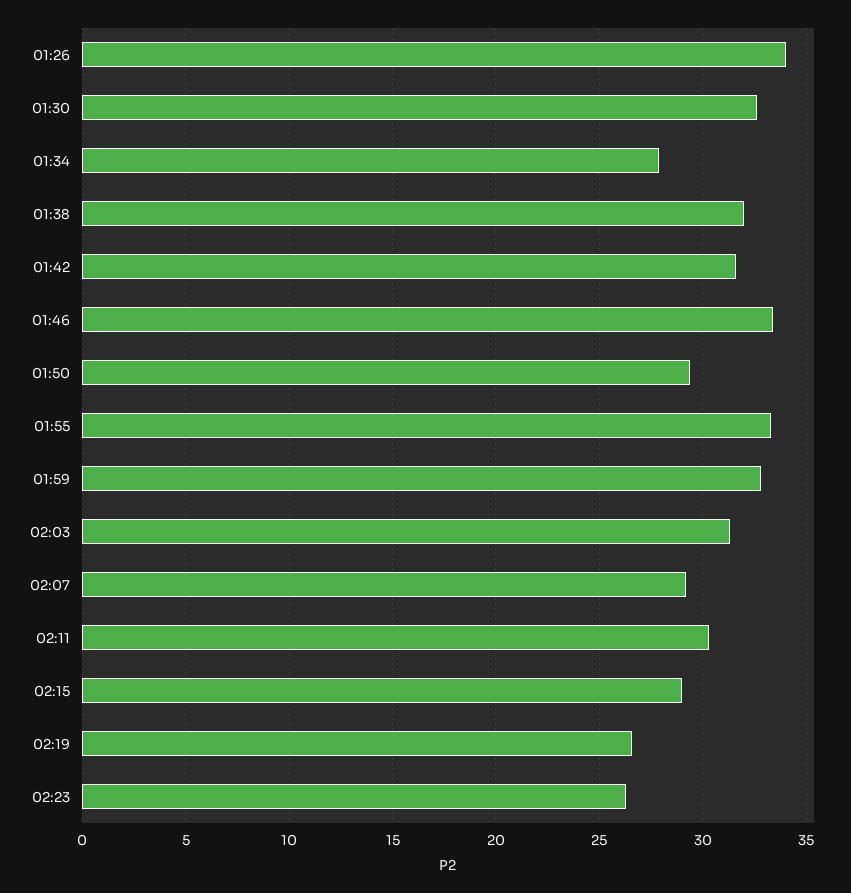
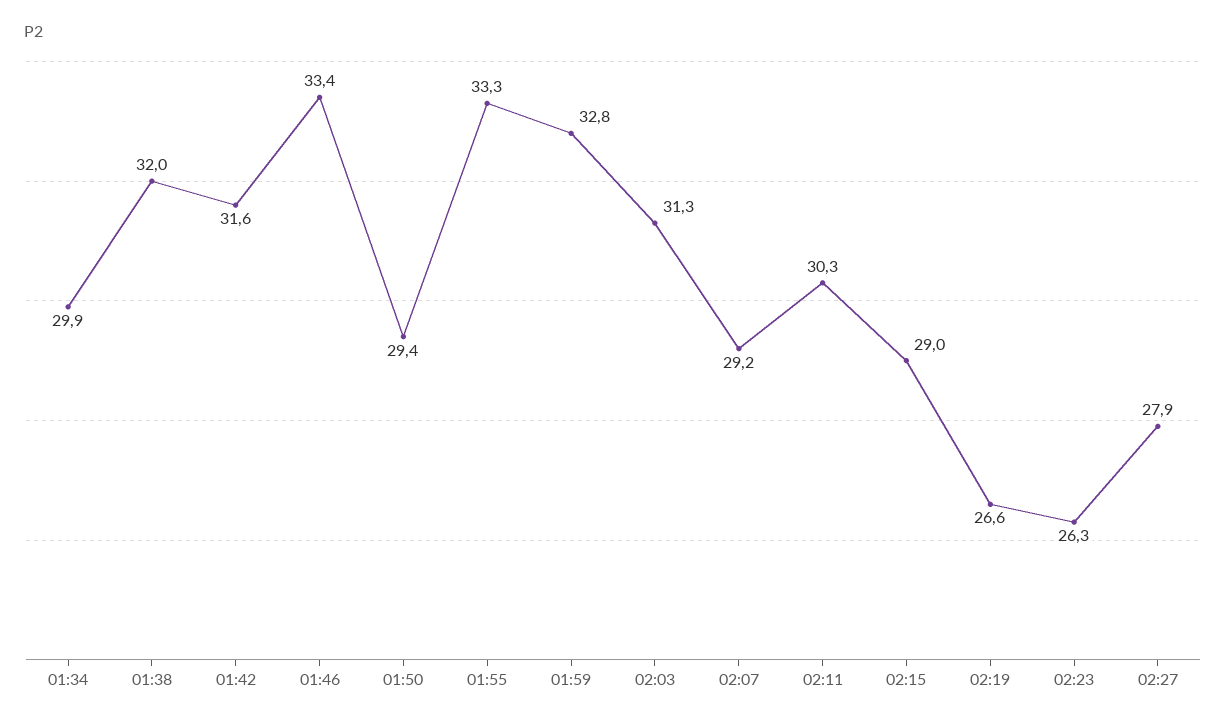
01:26: 34 -> none
01:30: 32.5 -> none
01:34: 28 -> 29.9
02:27: none -> 27.9

